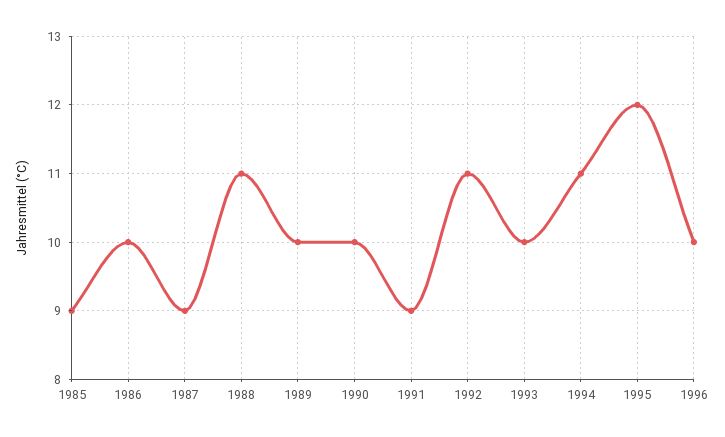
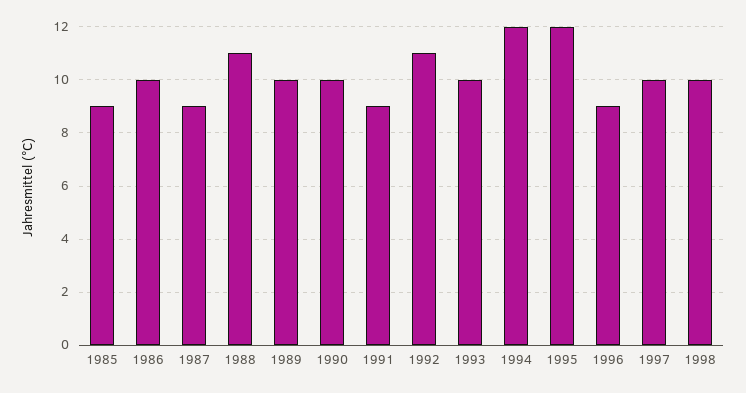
1994: 11 -> 12
1996: 10 -> 9
1997: none -> 10
1998: none -> 10

